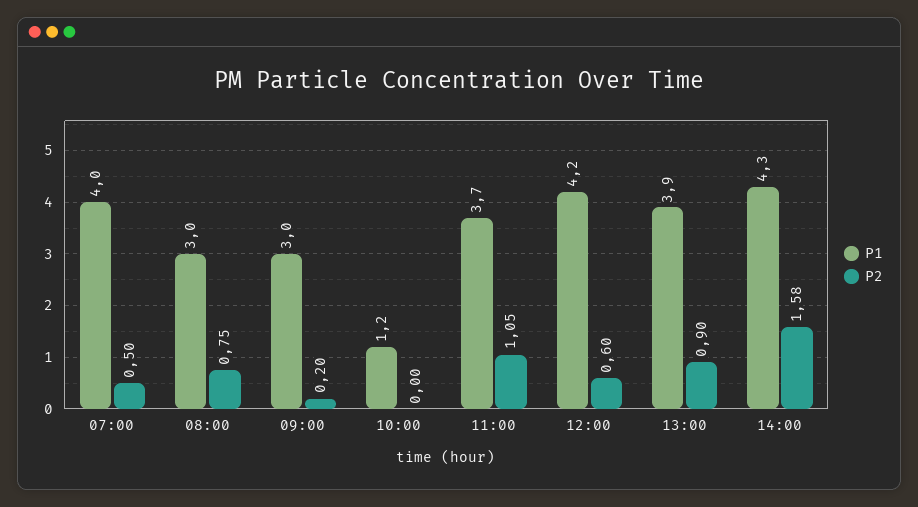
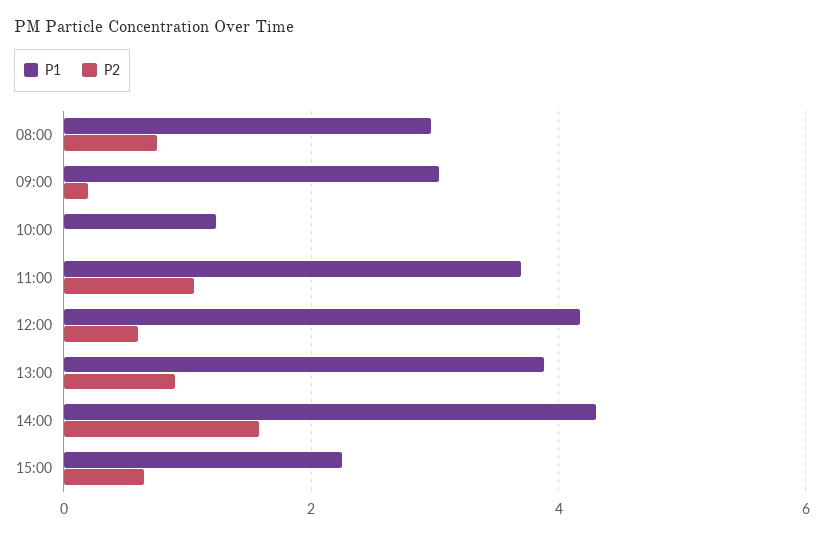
P1, 07:00: 4 -> none
P2, 07:00: 0.5 -> none
P1, 15:00: none -> 2.2
P2, 15:00: none -> 0.6

